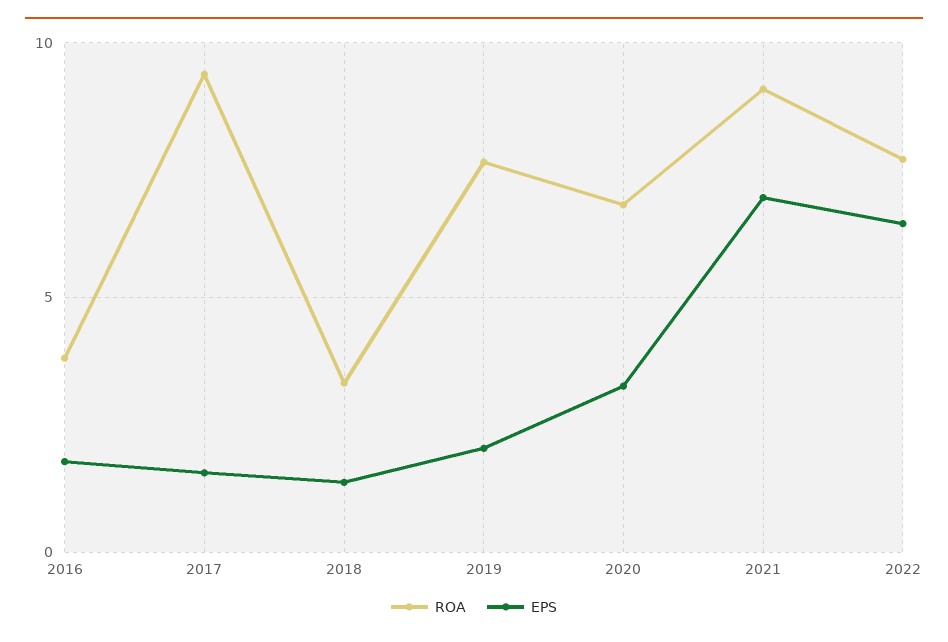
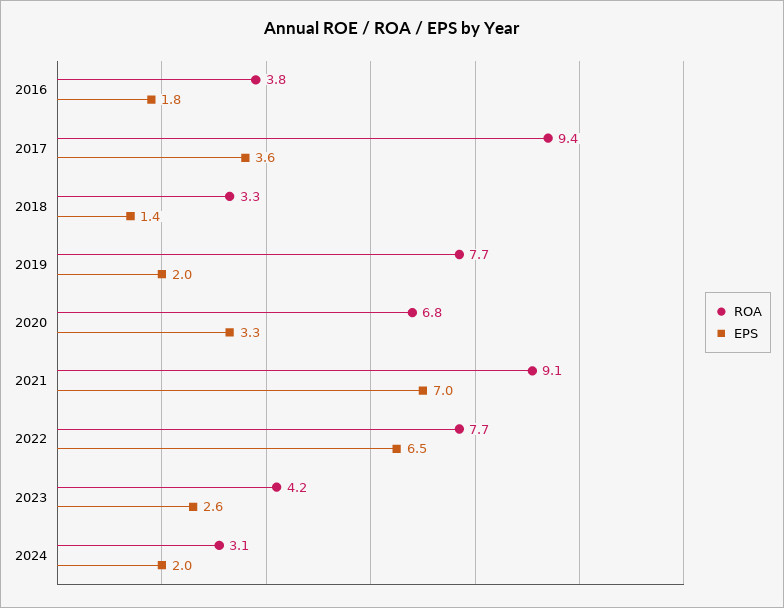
EPS, 2017: 1.5 -> 3.6
ROA, 2023: none -> 4.2
EPS, 2023: none -> 2.6
ROA, 2024: none -> 3.1
EPS, 2024: none -> 2

